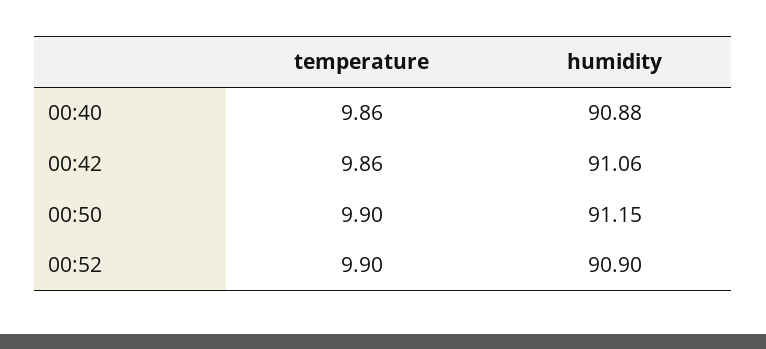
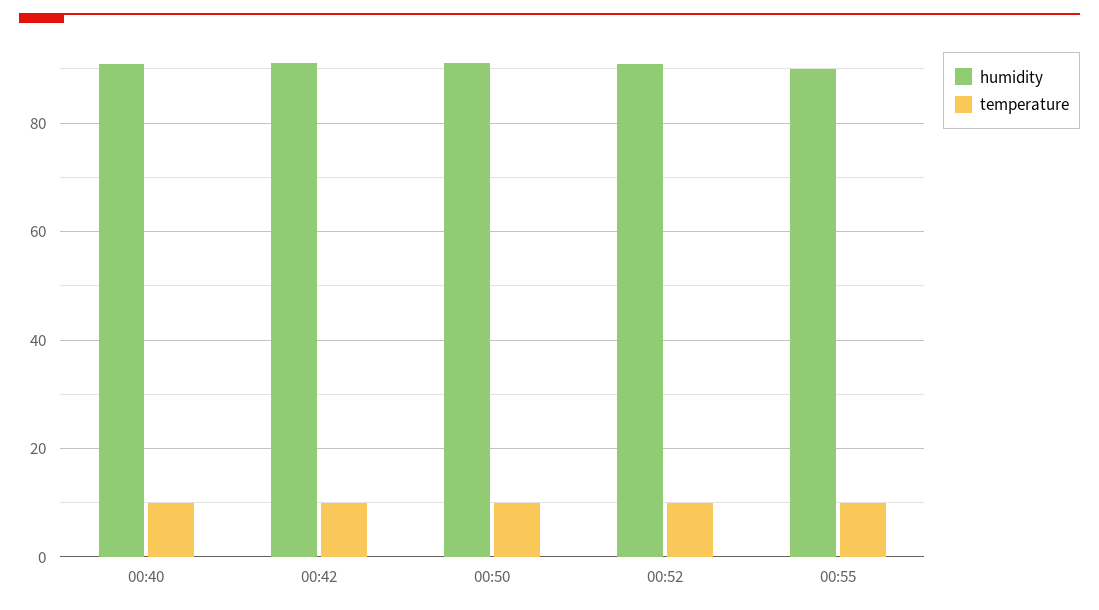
humidity, 00:55: none -> 90
temperature, 00:55: none -> 10

